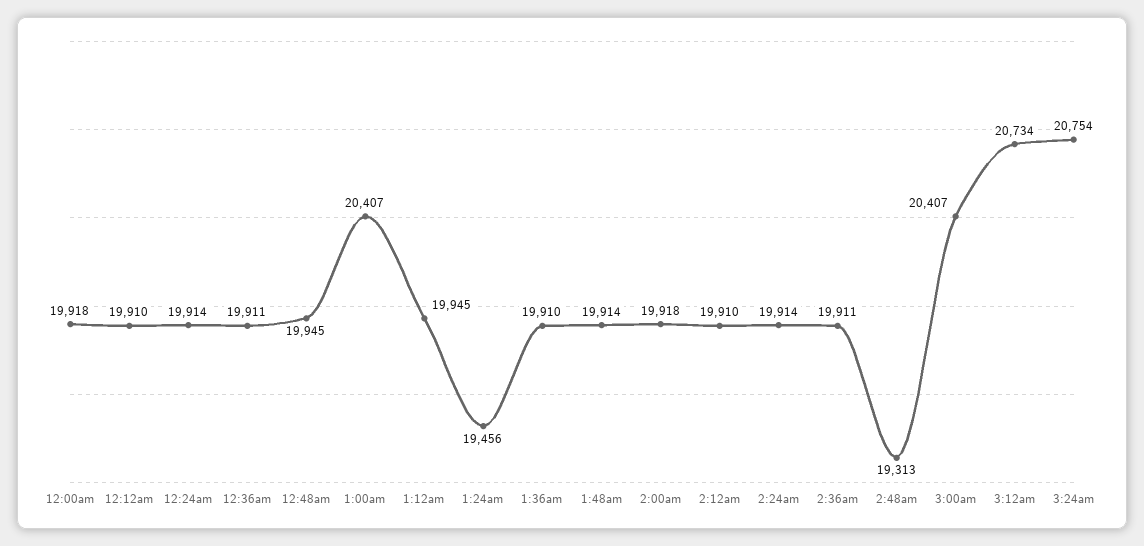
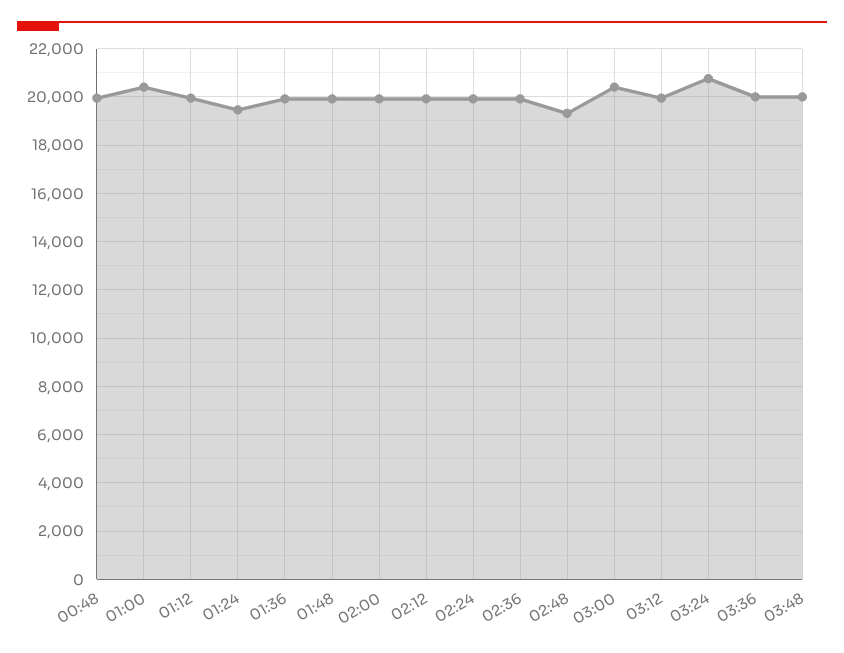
12:00am: 19918 -> none
12:12am: 19910 -> none
12:24am: 19914 -> none
12:36am: 19911 -> none
3:12am: 20734 -> 20000
03:36: none -> 20000
03:48: none -> 20000

